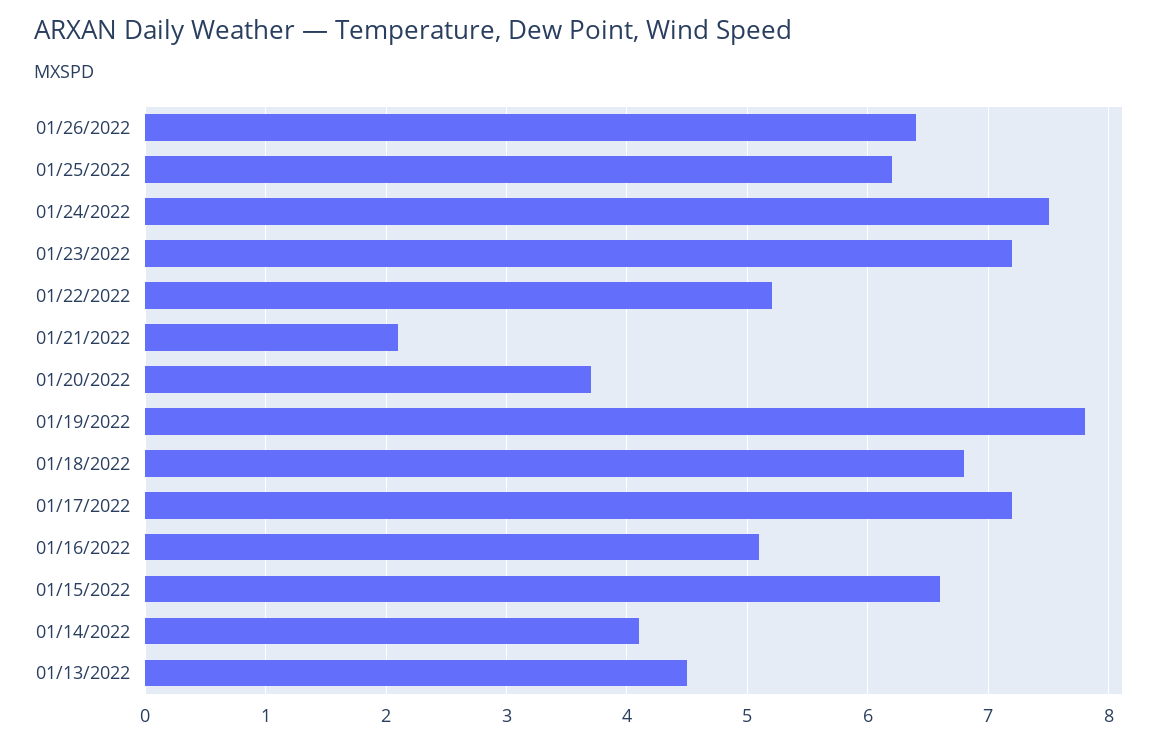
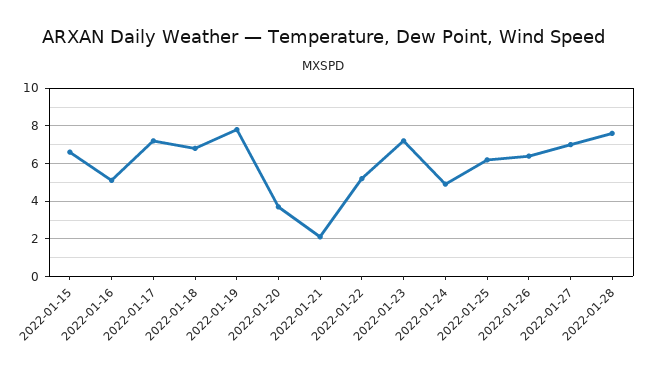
01/24/2022: 7.5 -> 5
01/14/2022: 4.1 -> none
01/13/2022: 4.5 -> none
2022-01-27: none -> 7
2022-01-28: none -> 7.5

